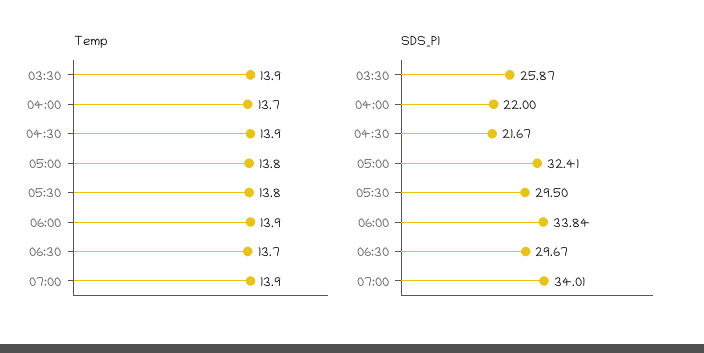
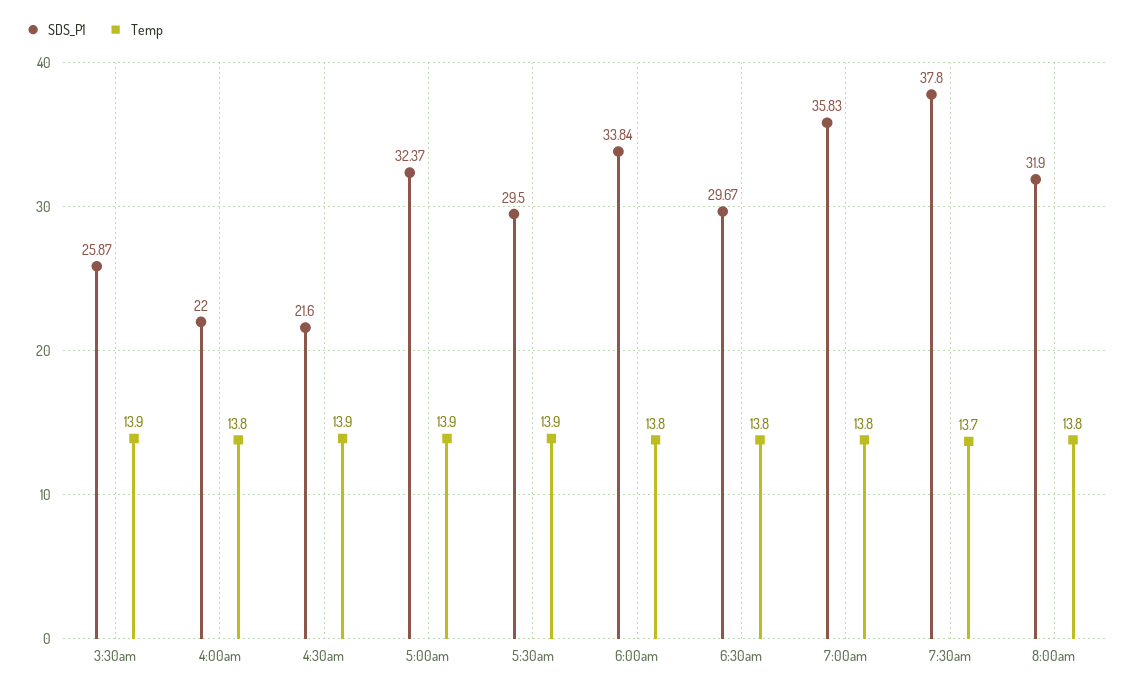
Temp, 04:00: 13.7 -> 13.8
Temp, 05:00: 13.8 -> 13.9
Temp, 05:30: 13.8 -> 13.9
Temp, 06:00: 13.9 -> 13.8
Temp, 06:30: 13.7 -> 13.8
Temp, 07:00: 13.9 -> 13.8
SDS_P1, 04:30: 21.67 -> 21.6
SDS_P1, 05:00: 32.41 -> 32.37
SDS_P1, 07:00: 34.01 -> 35.83
SDS_P1, 7:30am: none -> 37.8
Temp, 7:30am: none -> 13.7
SDS_P1, 8:00am: none -> 31.9
Temp, 8:00am: none -> 13.8

